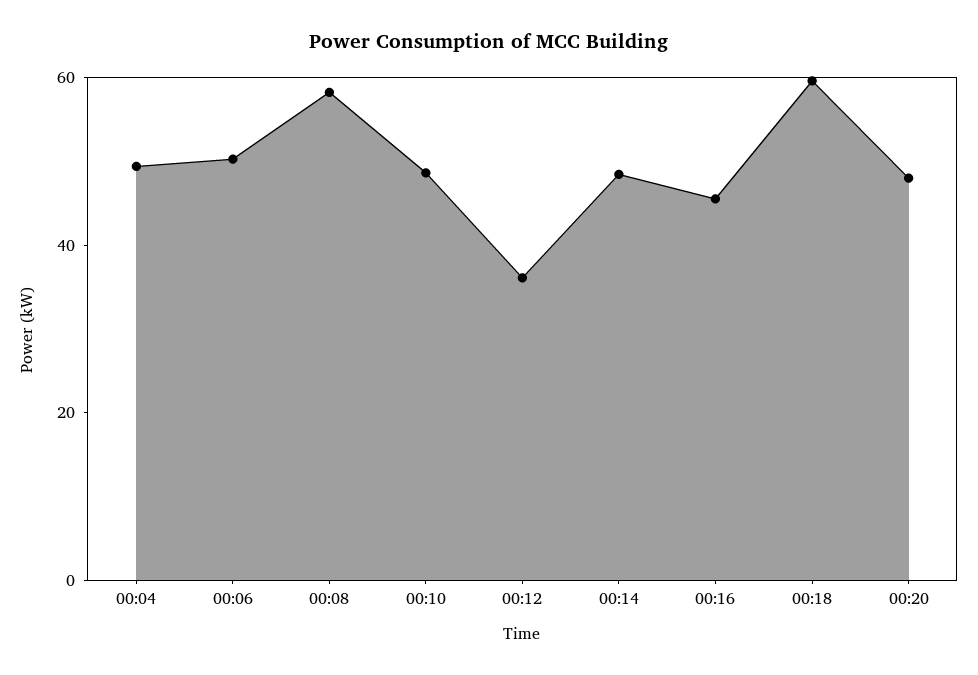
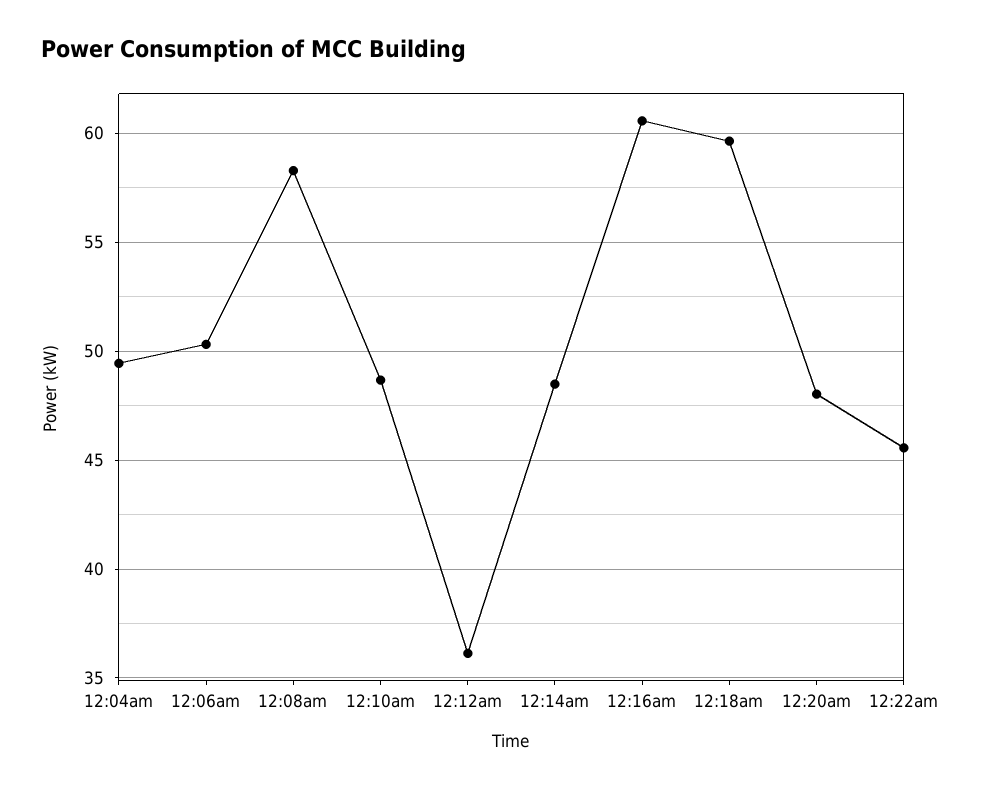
00:16: 45 -> 60.5
12:22am: none -> 45.5

